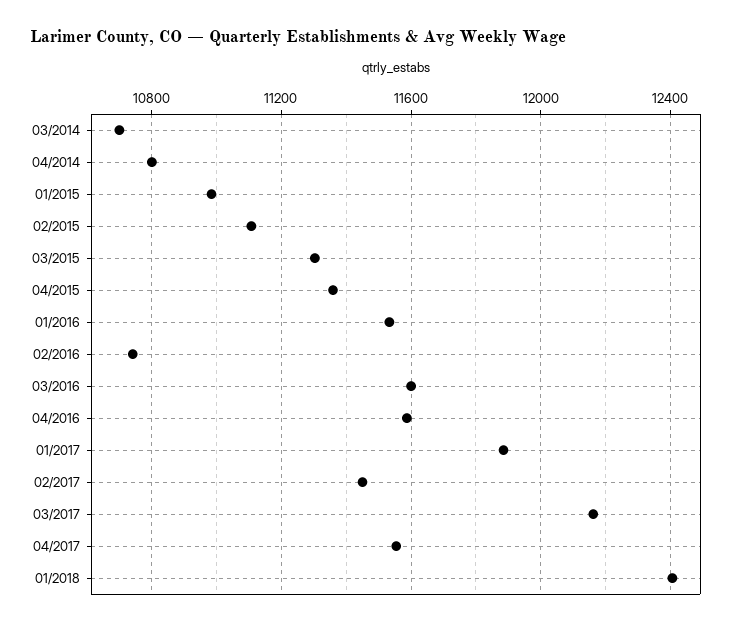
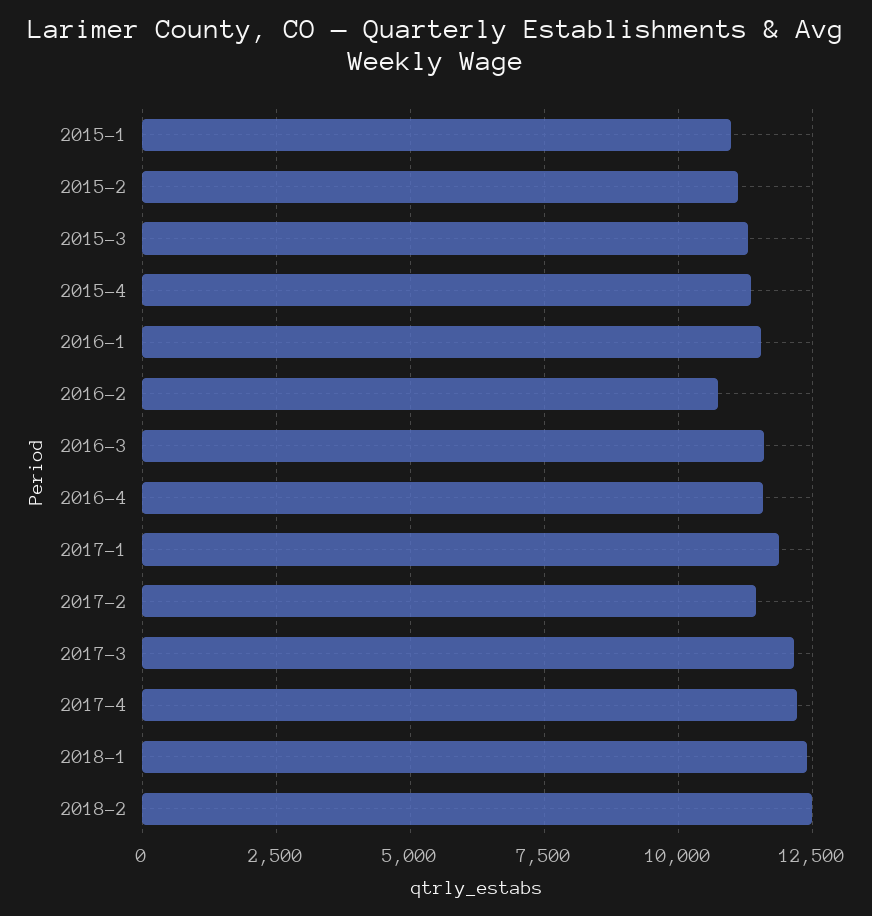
03/2014: 10700 -> none
04/2014: 10800 -> none
04/2017: 11550 -> 12250
2018-2: none -> 12500

